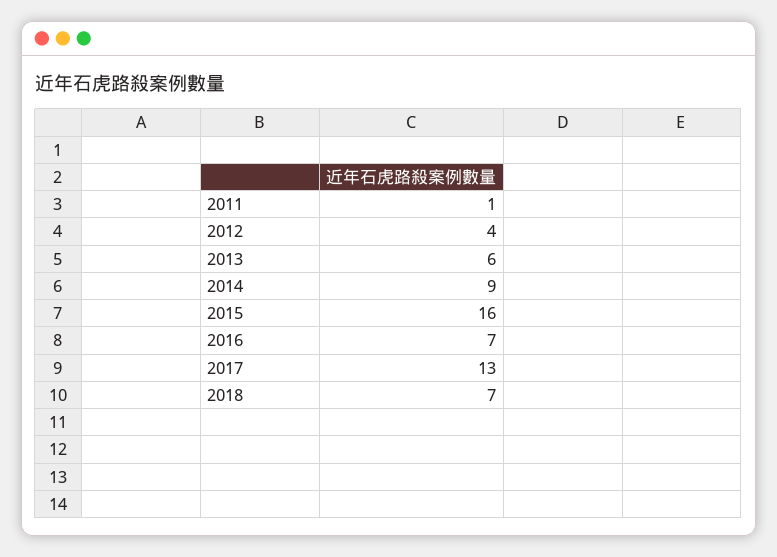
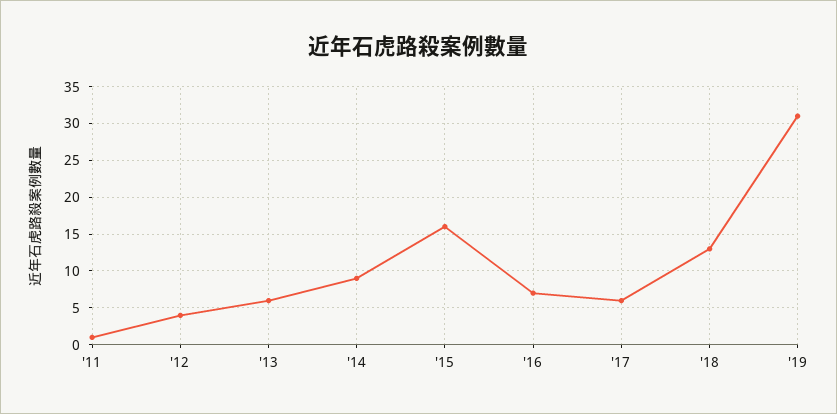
2017: 13 -> 6
2018: 7 -> 13
'19: none -> 31

